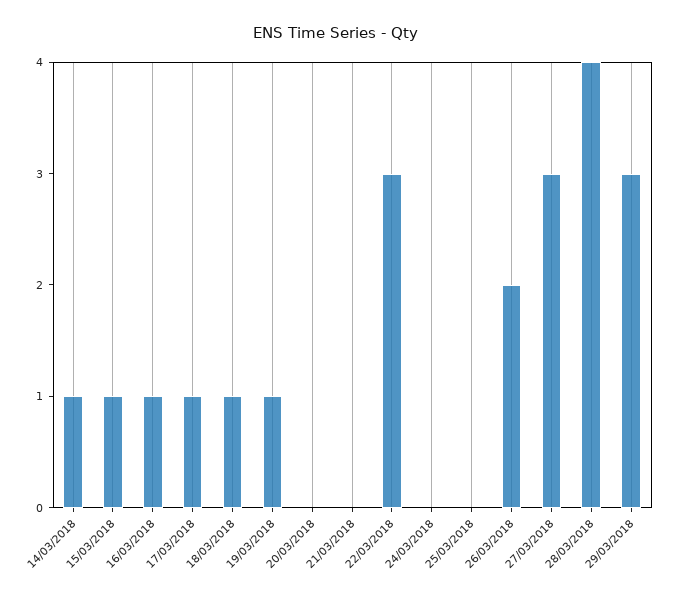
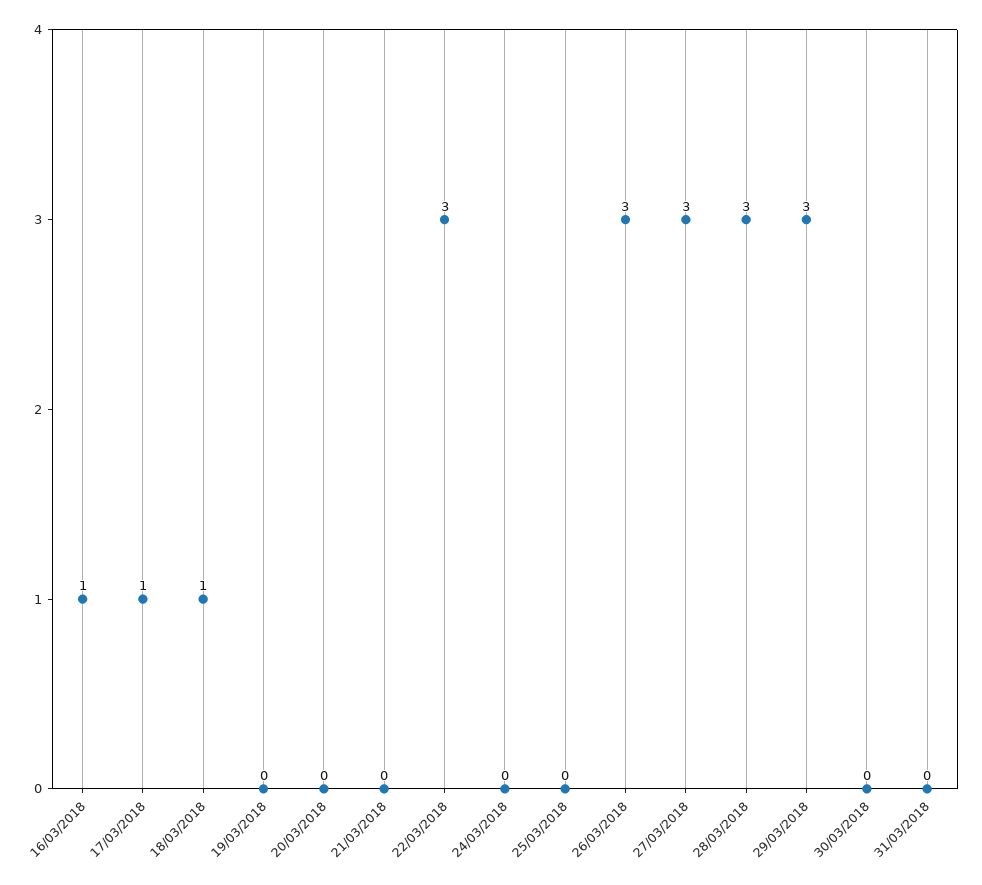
14/03/2018: 1 -> none
15/03/2018: 1 -> none
19/03/2018: 1 -> 0
26/03/2018: 2 -> 3
28/03/2018: 4 -> 3
30/03/2018: none -> 0
31/03/2018: none -> 0

